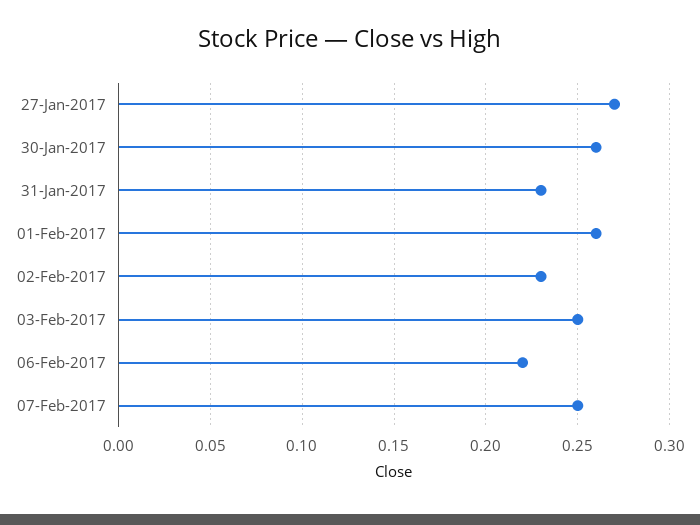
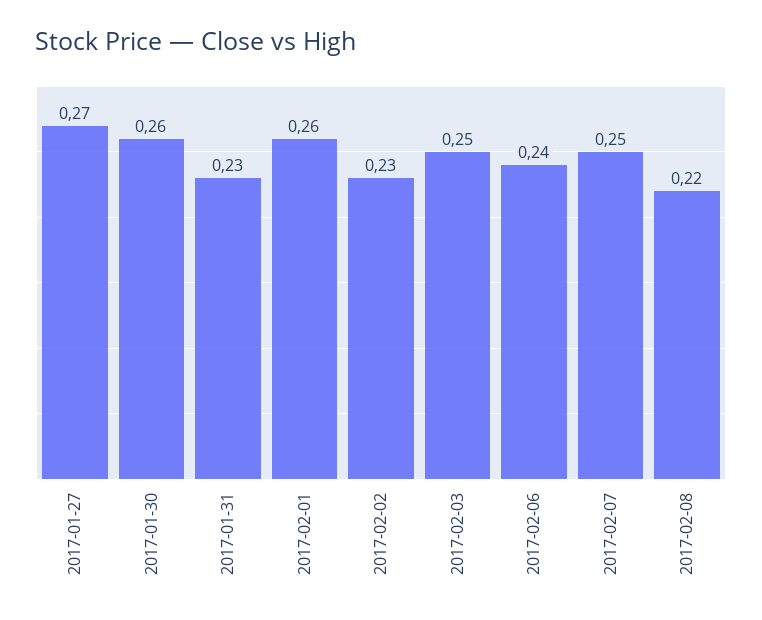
06-Feb-2017: 0.22 -> 0.24
2017-02-08: none -> 0.22

